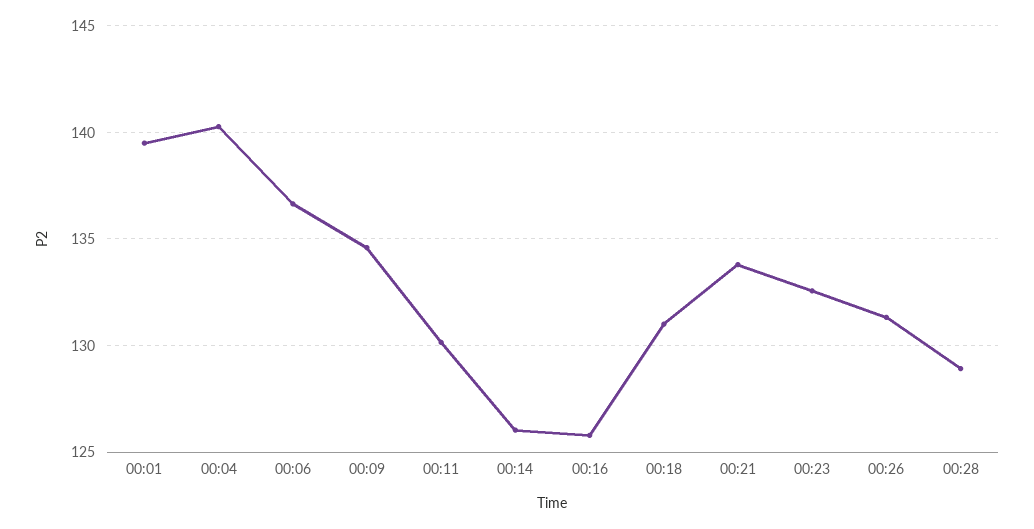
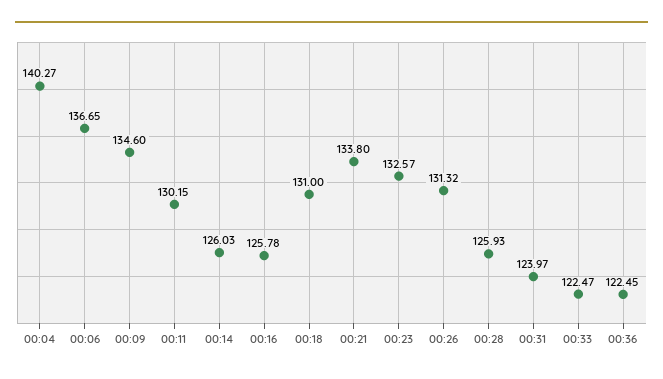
00:01: 139.5 -> none
00:28: 129 -> 125.93
00:31: none -> 123.97
00:33: none -> 122.47
00:36: none -> 122.45

